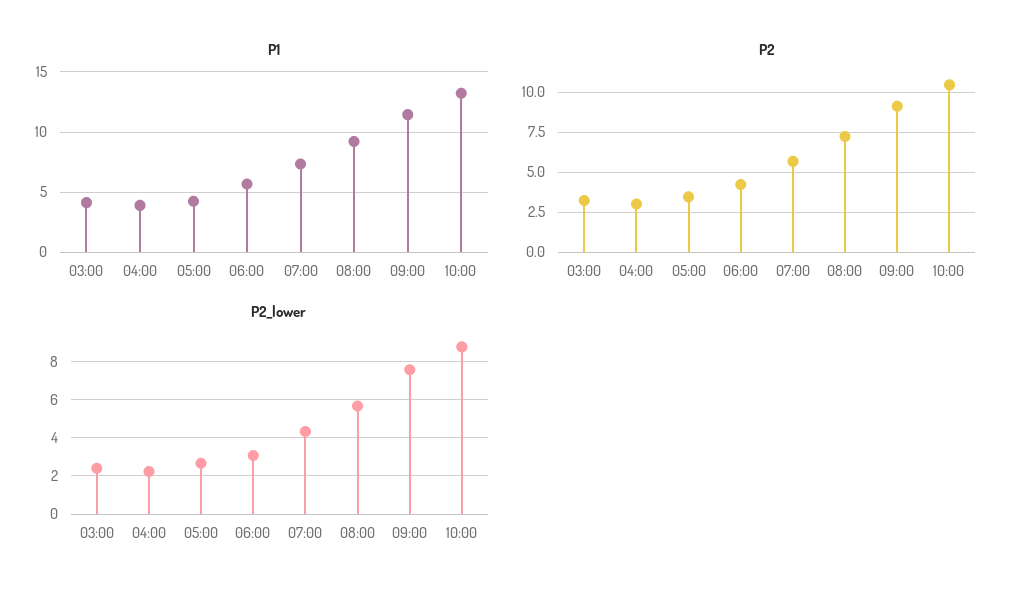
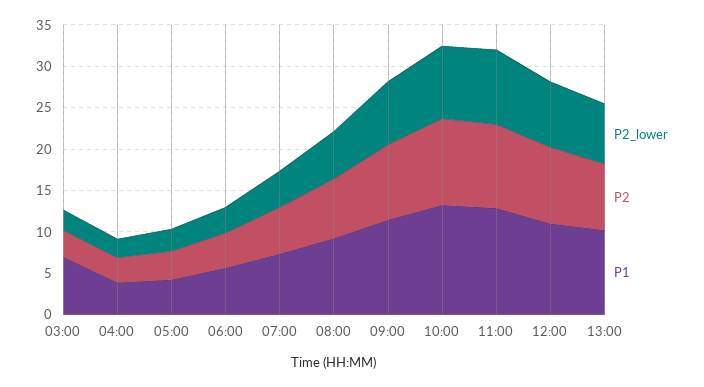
P1, 03:00: 4 -> 7
P2_lower, 11:00: none -> 9
P2, 11:00: none -> 10
P1, 11:00: none -> 13
P2_lower, 12:00: none -> 8
P2, 12:00: none -> 9
P1, 12:00: none -> 11
P2_lower, 13:00: none -> 7
P2, 13:00: none -> 8
P1, 13:00: none -> 10

